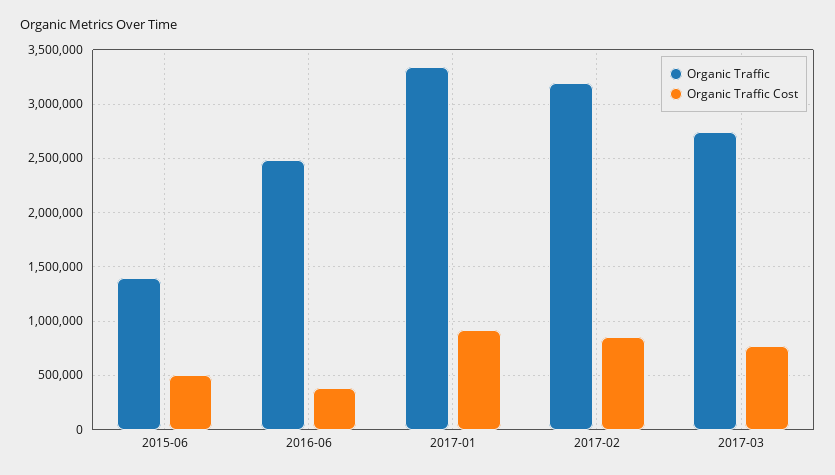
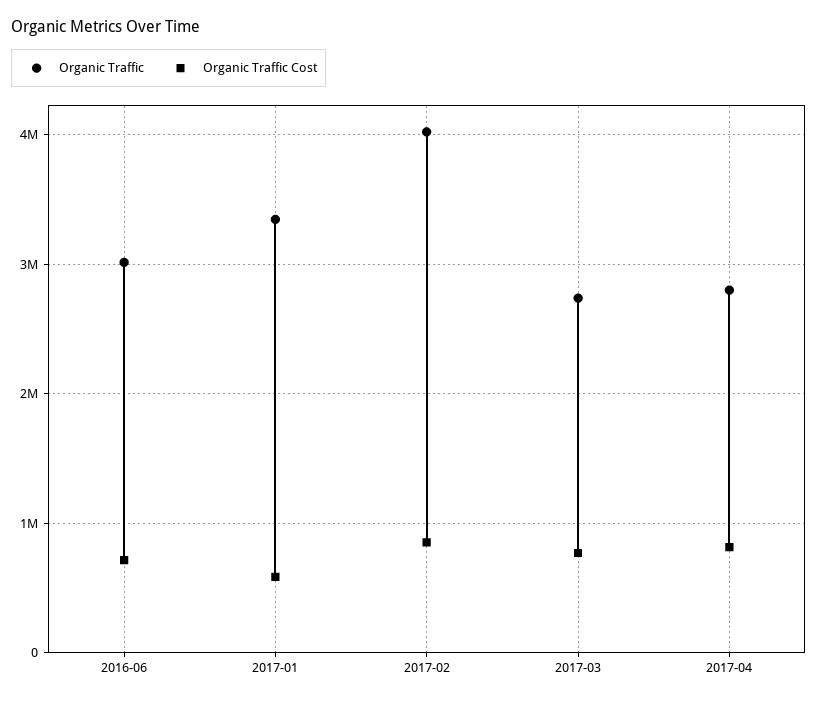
Organic Traffic, 2015-06: 1400000 -> none
Organic Traffic Cost, 2015-06: 500000 -> none
Organic Traffic, 2016-06: 2500000 -> 3000000
Organic Traffic Cost, 2016-06: 400000 -> 700000
Organic Traffic Cost, 2017-01: 900000 -> 600000
Organic Traffic, 2017-02: 3200000 -> 4000000
Organic Traffic, 2017-04: none -> 2800000
Organic Traffic Cost, 2017-04: none -> 800000

